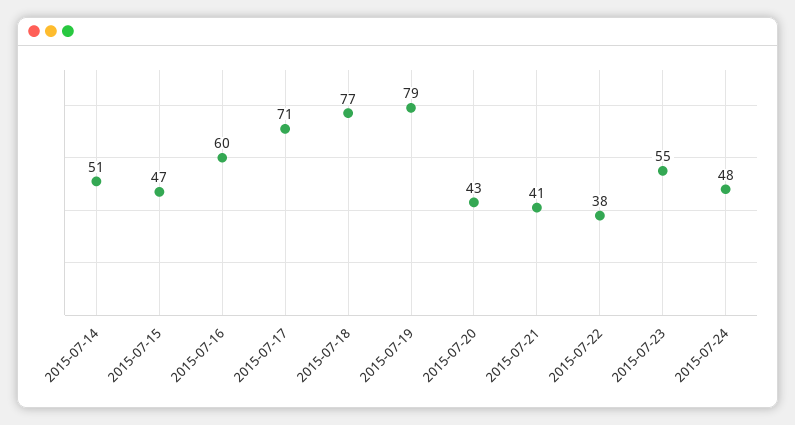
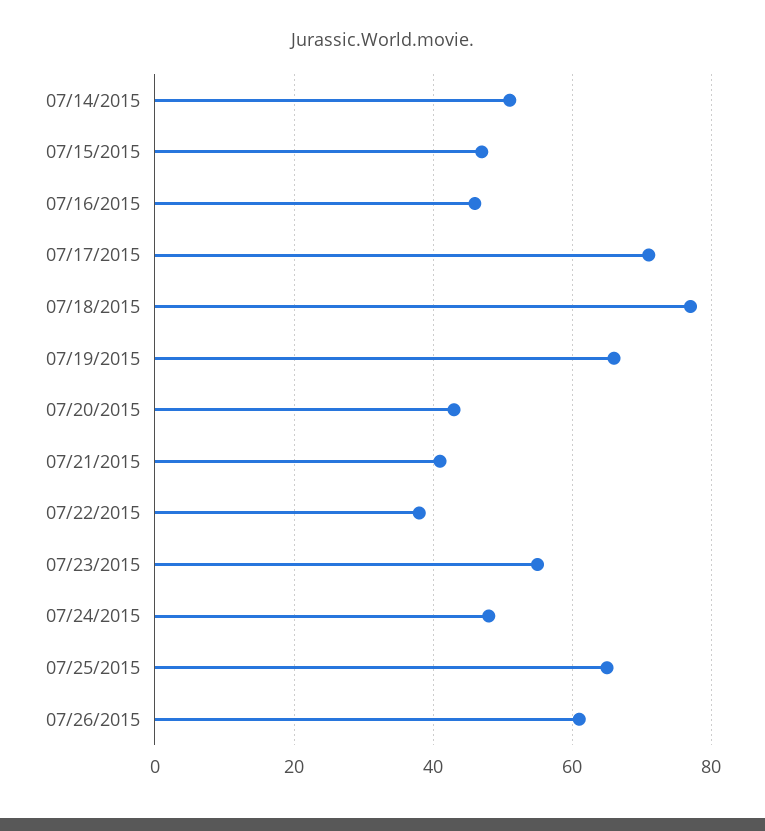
2015-07-16: 60 -> 45
2015-07-19: 79 -> 65
07/25/2015: none -> 65
07/26/2015: none -> 60

